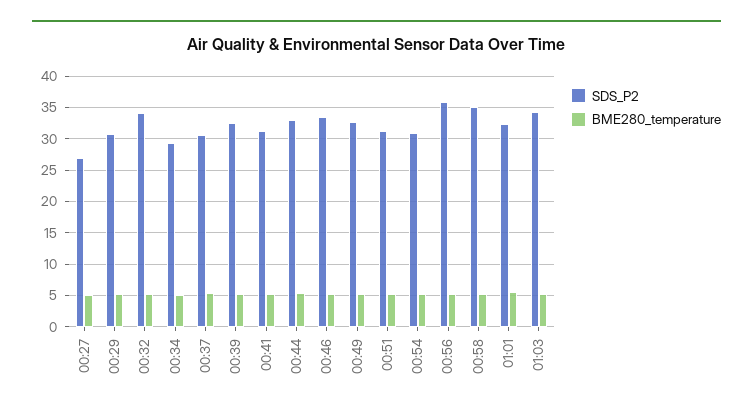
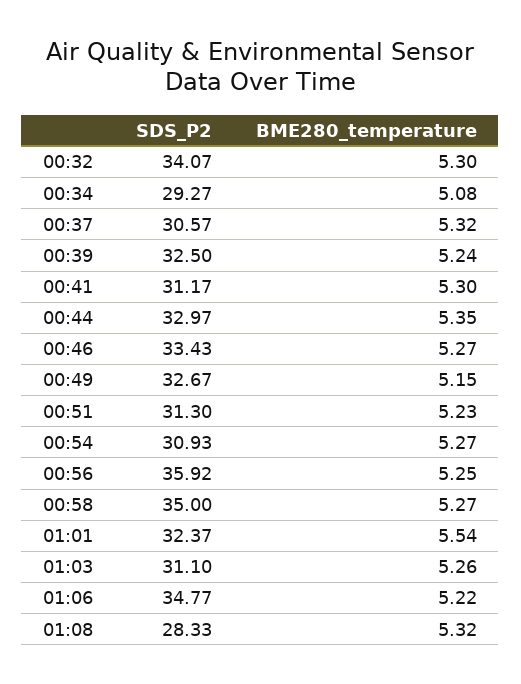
SDS_P2, 00:27: 27 -> none
BME280_temperature, 00:27: 5 -> none
SDS_P2, 00:29: 31 -> none
BME280_temperature, 00:29: 5 -> none
SDS_P2, 01:03: 34 -> 31.1
SDS_P2, 01:06: none -> 34.77
BME280_temperature, 01:06: none -> 5.22
SDS_P2, 01:08: none -> 28.33
BME280_temperature, 01:08: none -> 5.32

